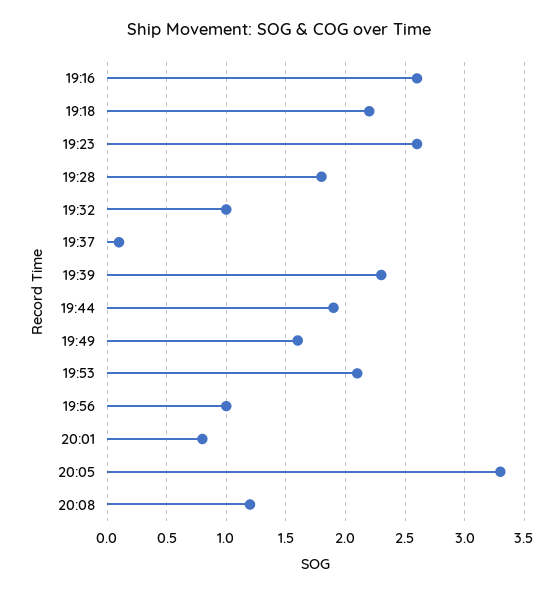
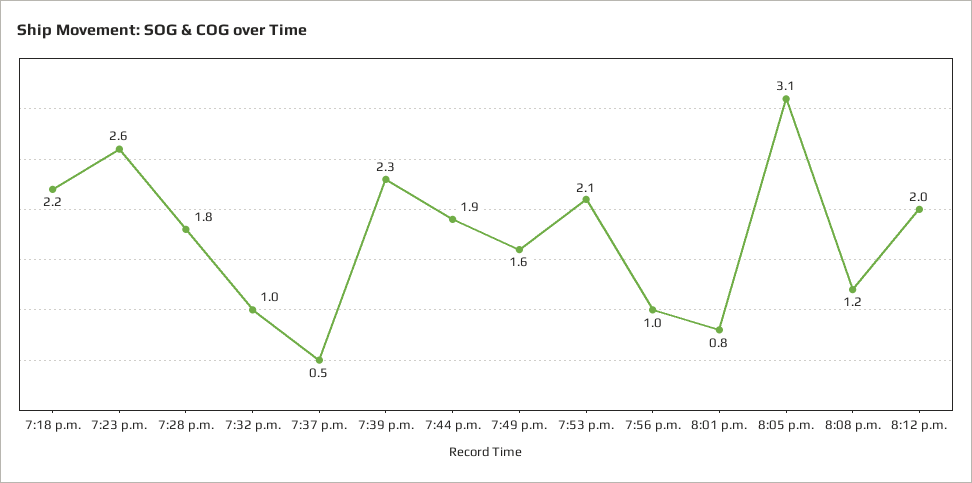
19:16: 2.6 -> none
19:37: 0.1 -> 0.5
20:05: 3.3 -> 3.1
8:12 p.m.: none -> 2

